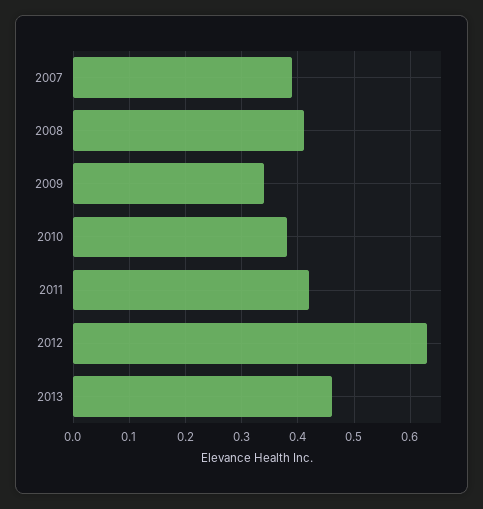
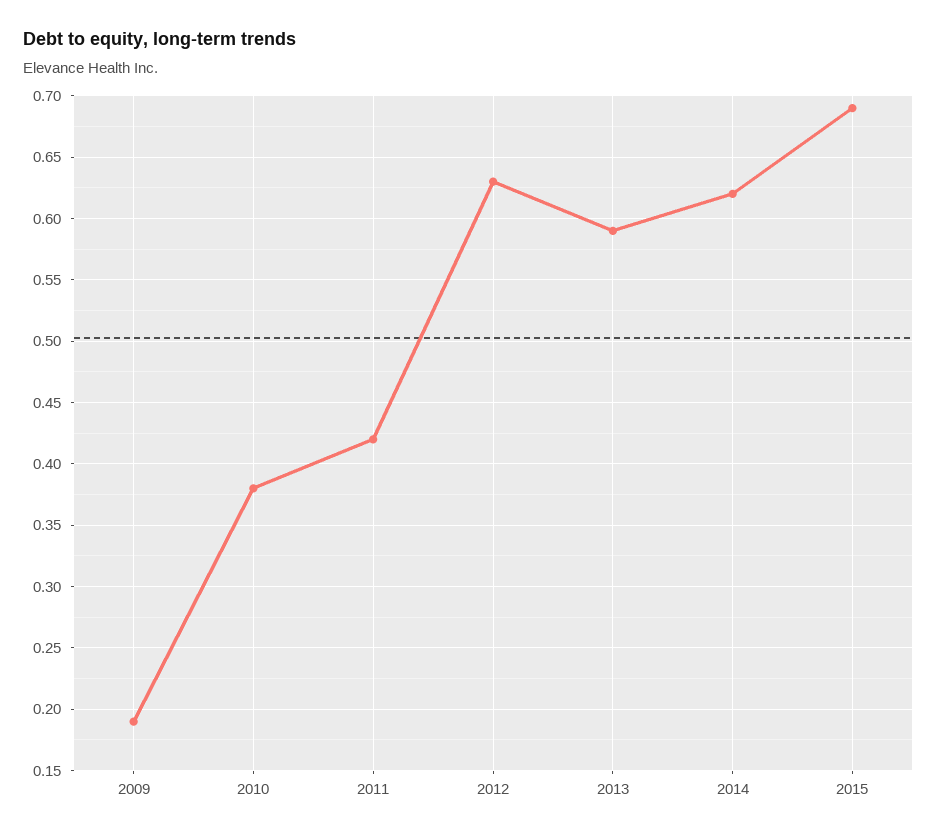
2007: 0.4 -> none
2008: 0.4 -> none
2009: 0.35 -> 0.19
2013: 0.45 -> 0.59
2014: none -> 0.62
2015: none -> 0.69

